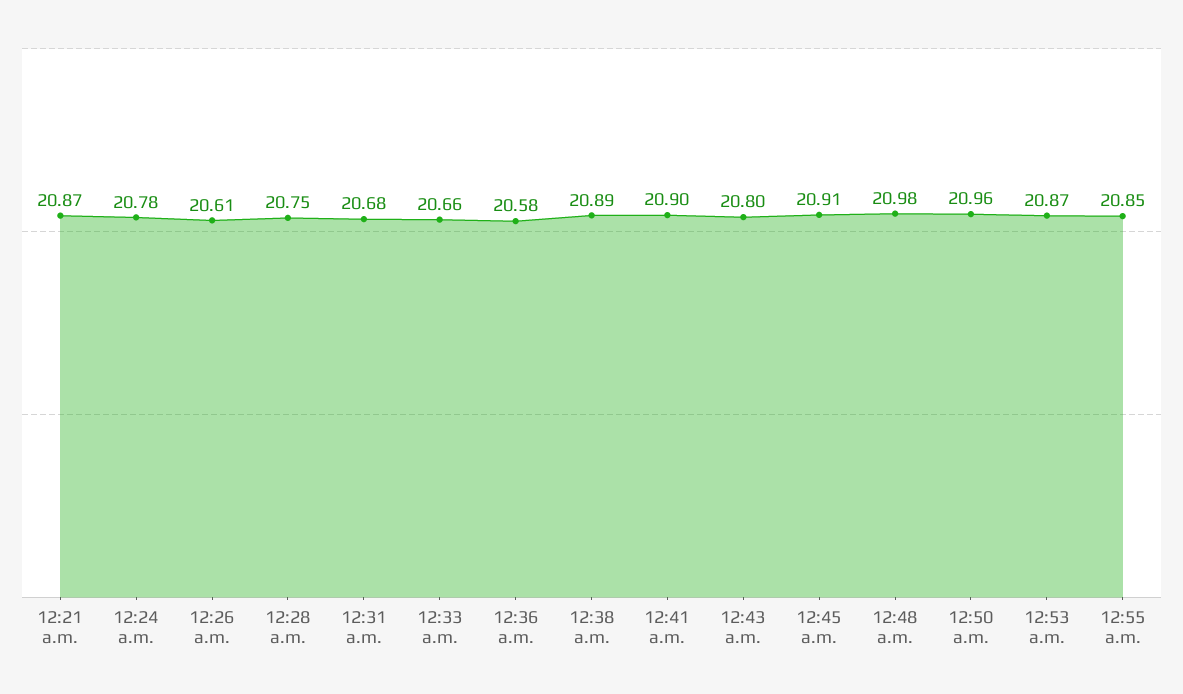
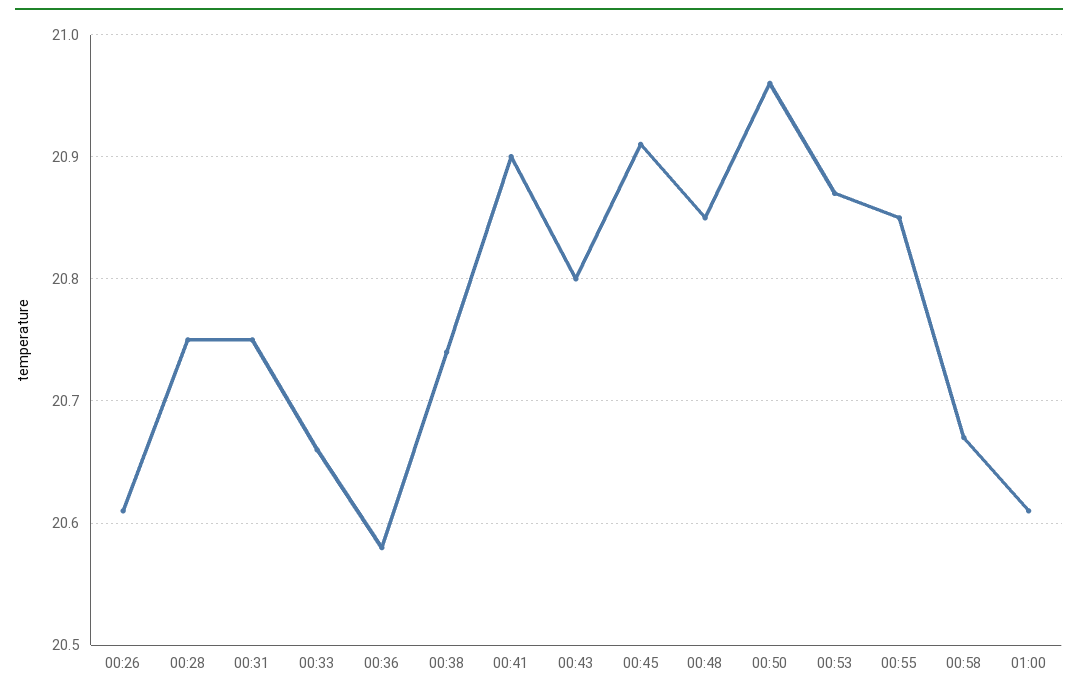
12:21 a.m.: 20.87 -> none
12:24 a.m.: 20.78 -> none
12:31 a.m.: 20.68 -> 20.75
12:38 a.m.: 20.89 -> 20.74
12:48 a.m.: 20.98 -> 20.85
00:58: none -> 20.67
01:00: none -> 20.61

